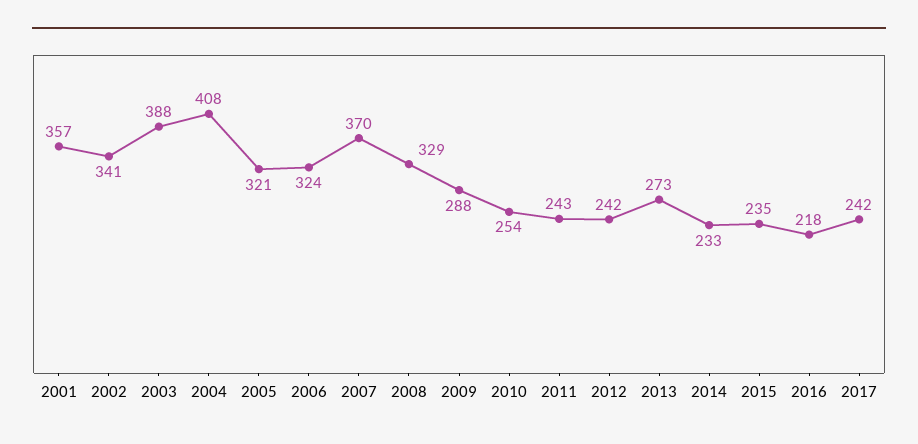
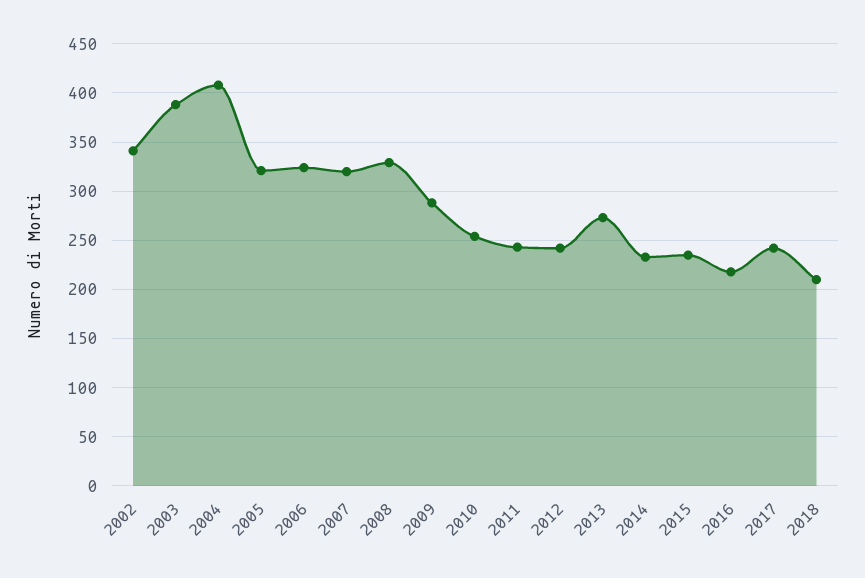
2001: 357 -> none
2007: 370 -> 320
2018: none -> 210

